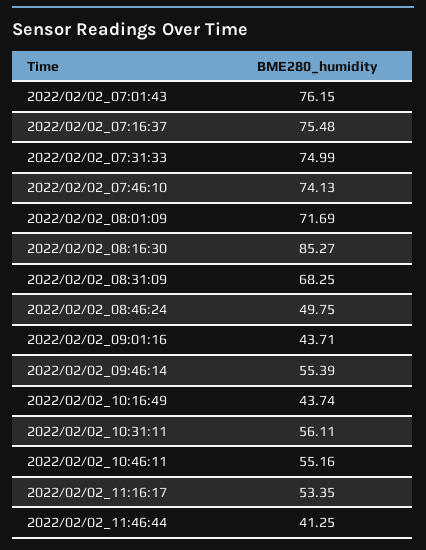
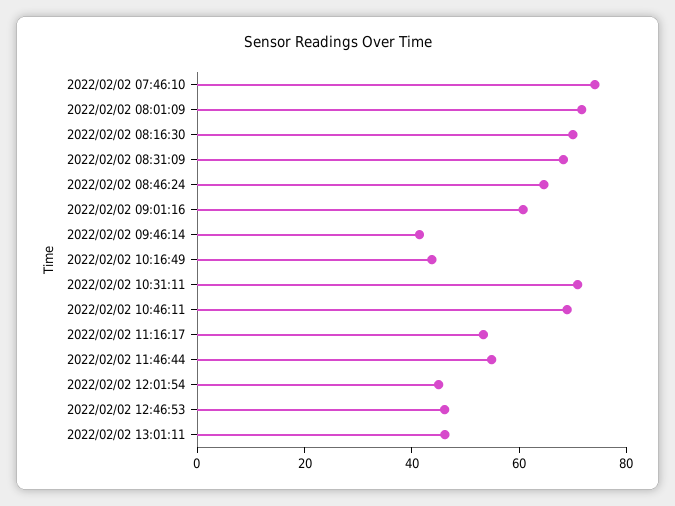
2022/02/02_07:01:43: 76.15 -> none
2022/02/02_07:16:37: 75.48 -> none
2022/02/02_07:31:33: 74.99 -> none
2022/02/02_08:16:30: 85.27 -> 70
2022/02/02_08:46:24: 49.75 -> 65
2022/02/02_09:01:16: 43.71 -> 60
2022/02/02_09:46:14: 55.39 -> 40
2022/02/02_10:31:11: 56.11 -> 70
2022/02/02_10:46:11: 55.16 -> 70
2022/02/02_11:46:44: 41.25 -> 55
2022/02/02 12:01:54: none -> 45
2022/02/02 12:46:53: none -> 45
2022/02/02 13:01:11: none -> 45

